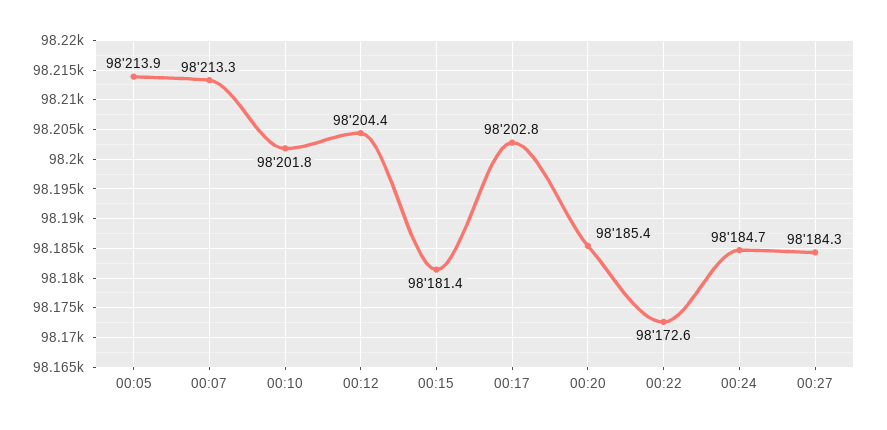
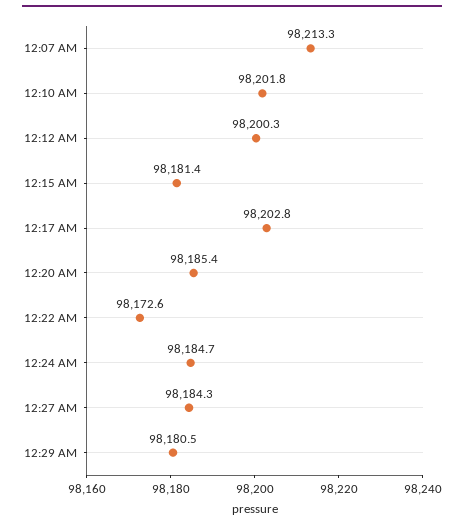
00:05: 98213.9 -> none
00:12: 98204.4 -> 98200.3
12:29 AM: none -> 98180.5

